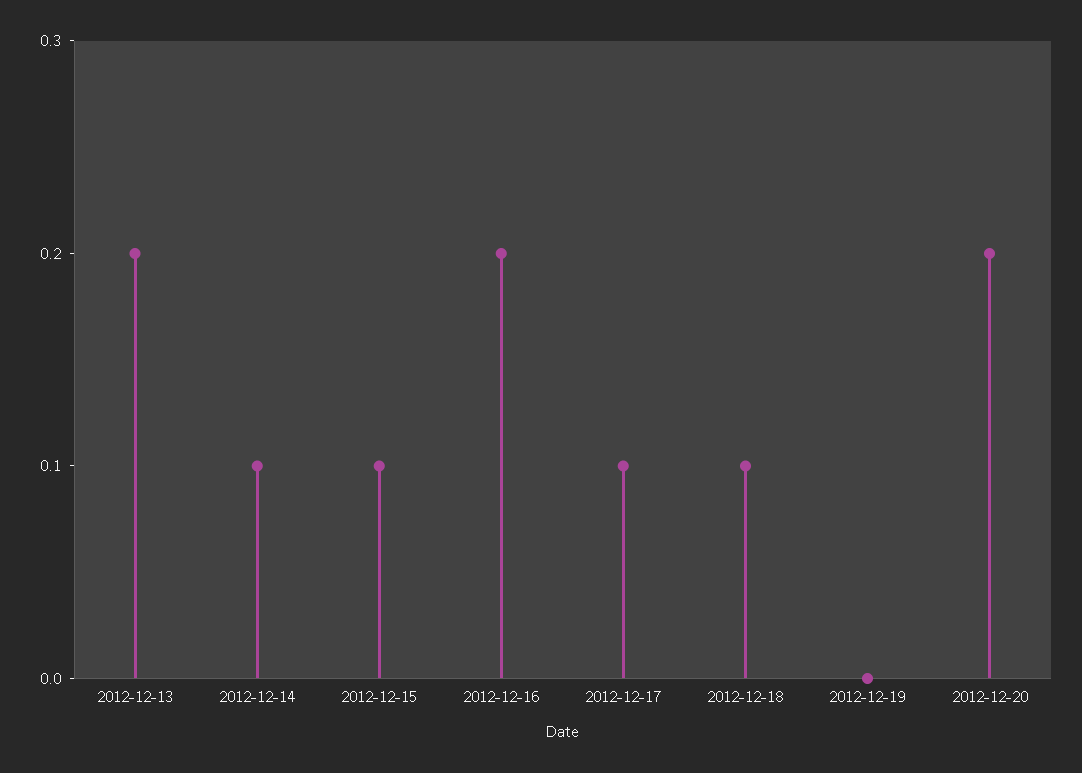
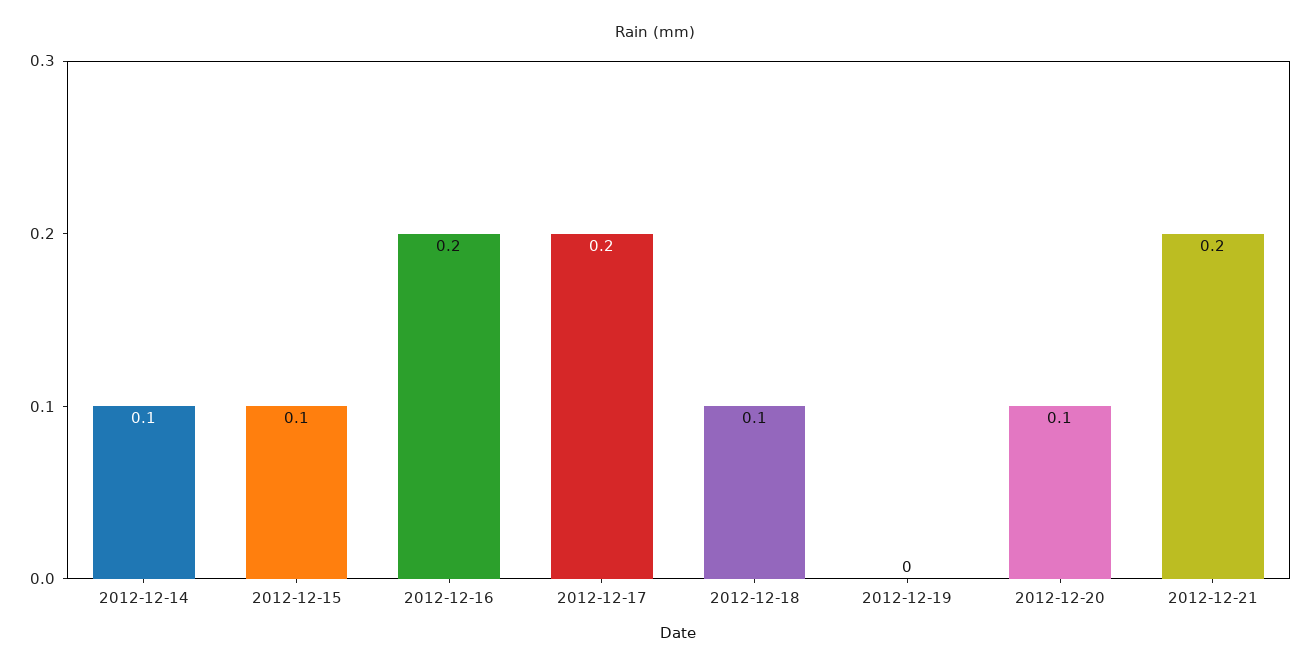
2012-12-13: 0.2 -> none
2012-12-17: 0.1 -> 0.2
2012-12-20: 0.2 -> 0.1
2012-12-21: none -> 0.2

